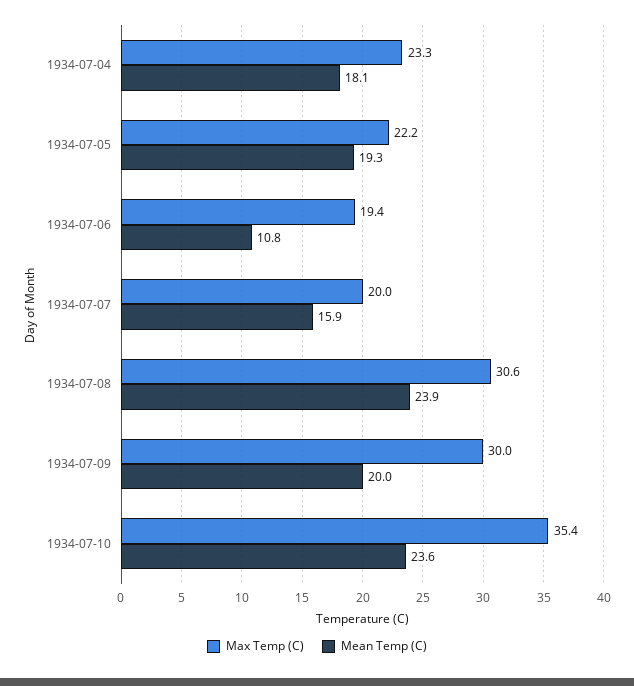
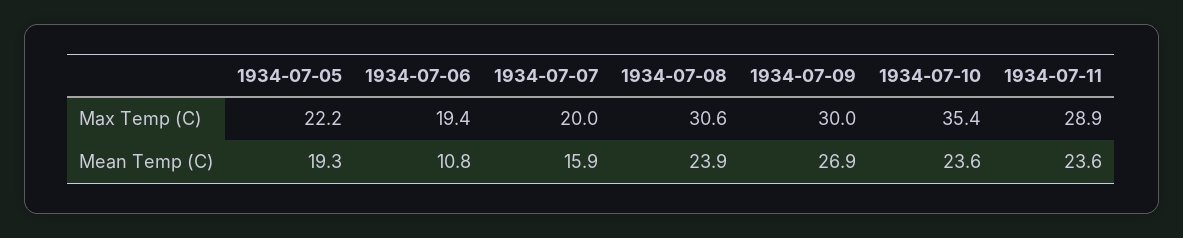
Max Temp (C), 1934-07-04: 23.3 -> none
Mean Temp (C), 1934-07-04: 18.1 -> none
Mean Temp (C), 1934-07-09: 20 -> 26.9
Max Temp (C), 1934-07-11: none -> 28.9
Mean Temp (C), 1934-07-11: none -> 23.6

